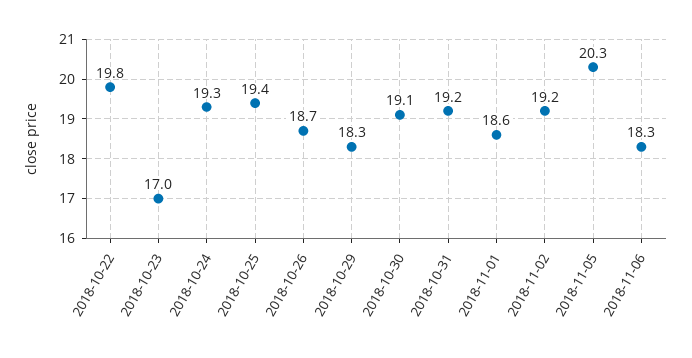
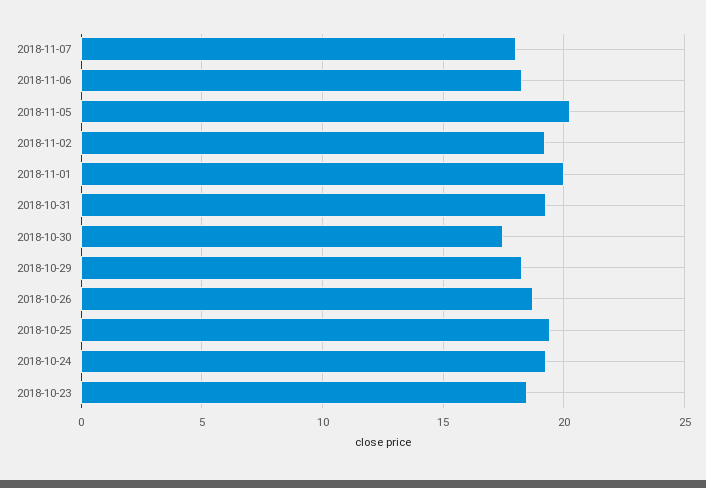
2018-10-22: 19.8 -> none
2018-10-23: 17 -> 18.5
2018-10-30: 19.1 -> 17.5
2018-11-01: 18.6 -> 20
2018-11-07: none -> 18

